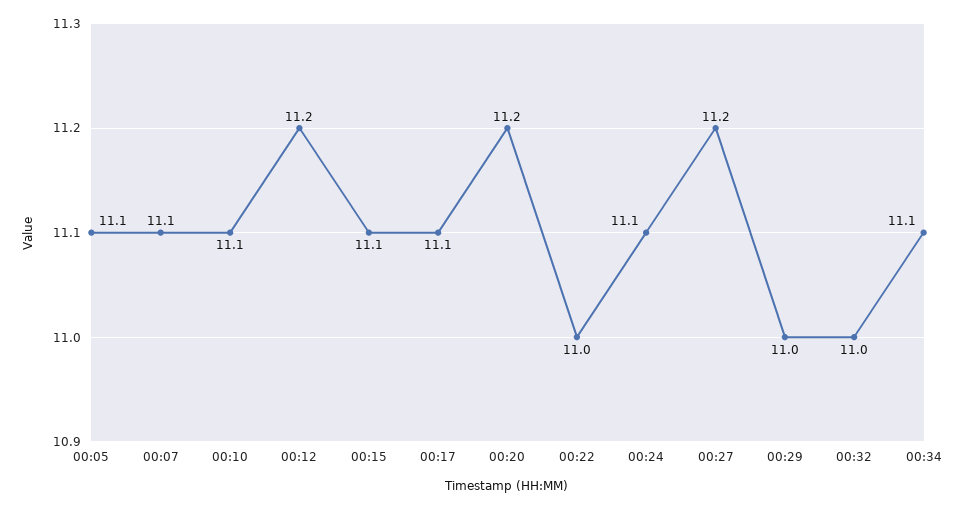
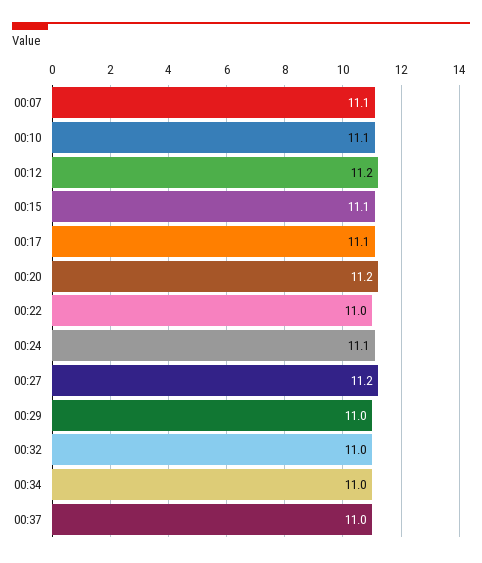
00:05: 11.1 -> none
00:34: 11.1 -> 11
00:37: none -> 11

